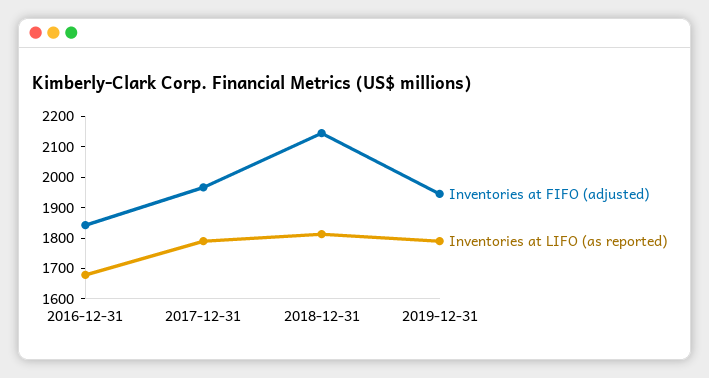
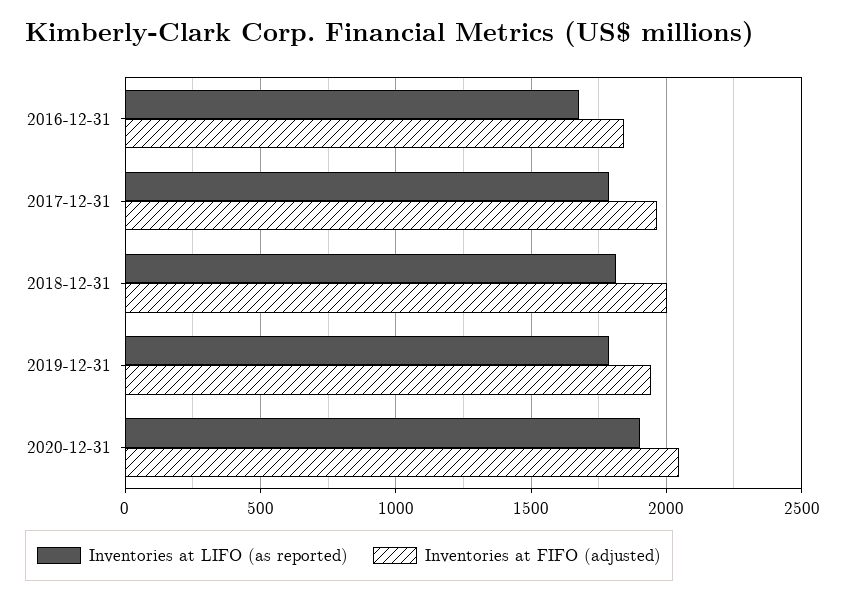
Inventories at FIFO (adjusted), 2018-12-31: 2150 -> 2000
Inventories at LIFO (as reported), 2020-12-31: none -> 1900
Inventories at FIFO (adjusted), 2020-12-31: none -> 2050

